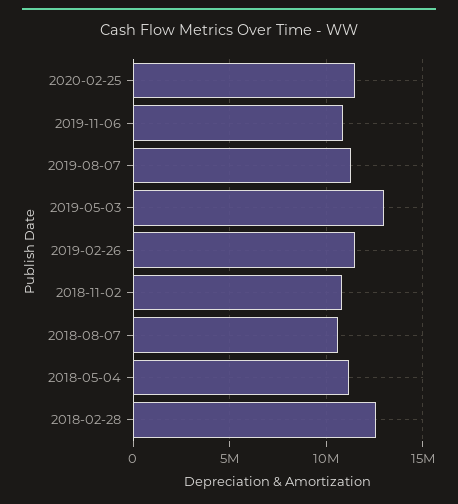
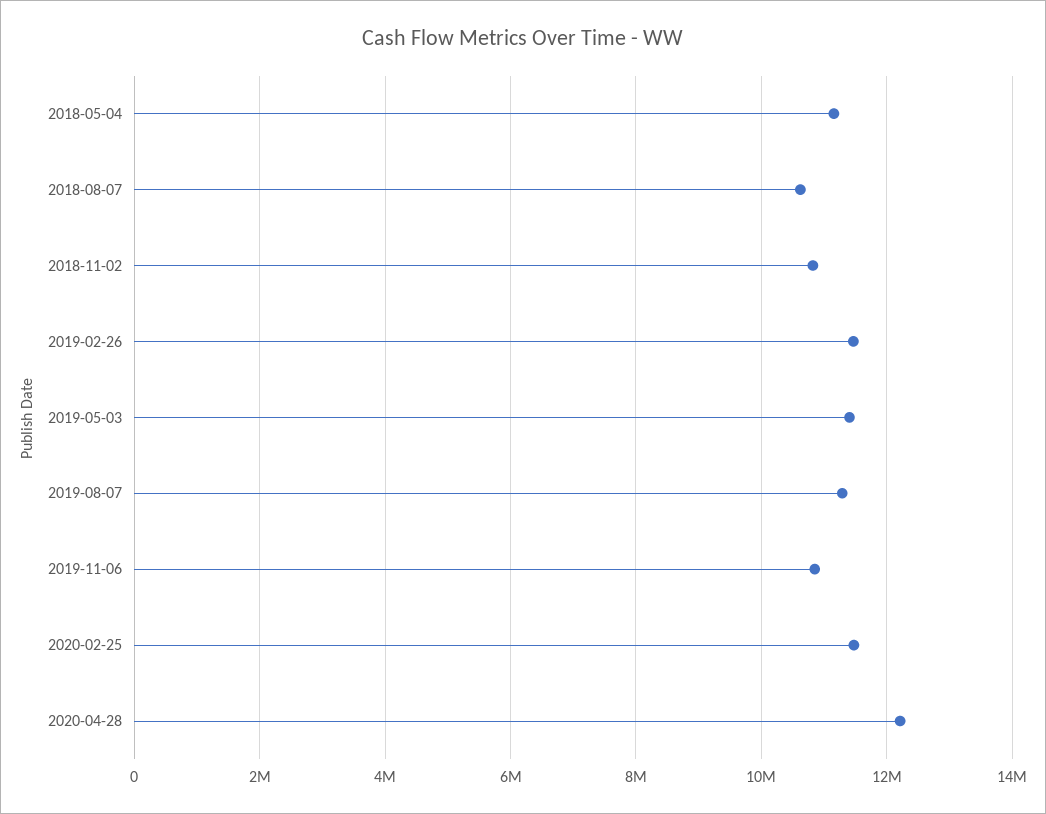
2019-05-03: 13000000 -> 11400000
2018-02-28: 12500000 -> none
2020-04-28: none -> 12200000

